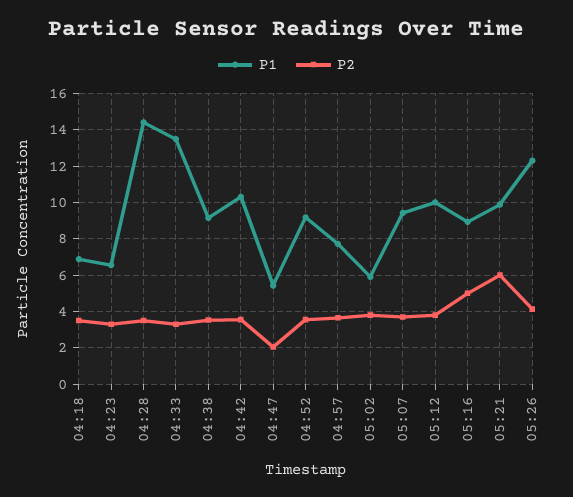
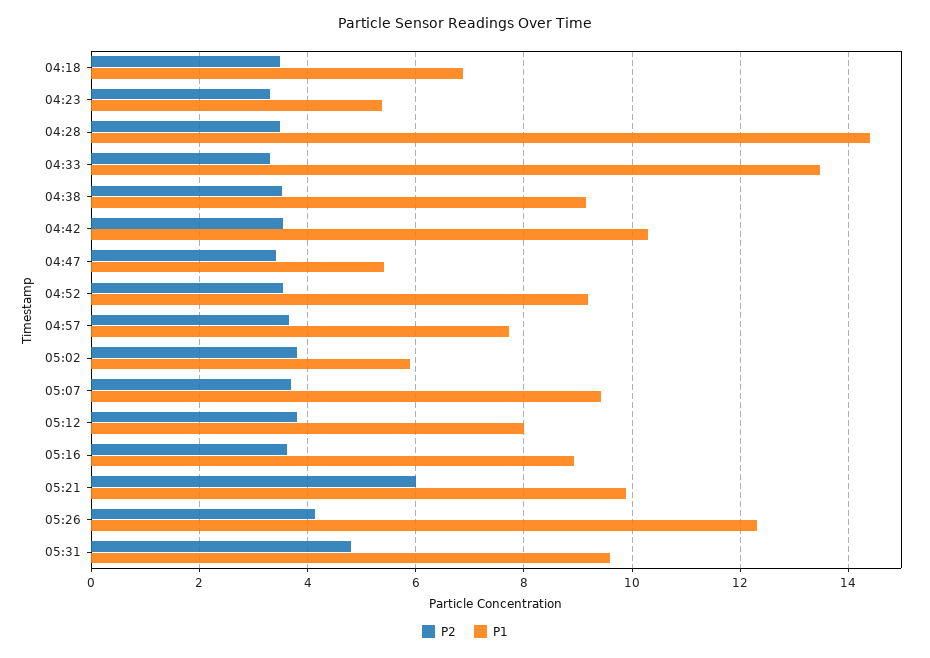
P1, 04:23: 6.5 -> 5.4
P2, 04:47: 2 -> 3.4
P1, 05:12: 10 -> 8
P2, 05:16: 5 -> 3.6
P2, 05:31: none -> 4.8
P1, 05:31: none -> 9.6

